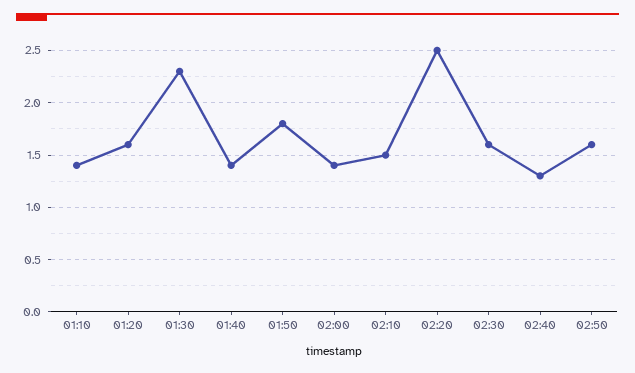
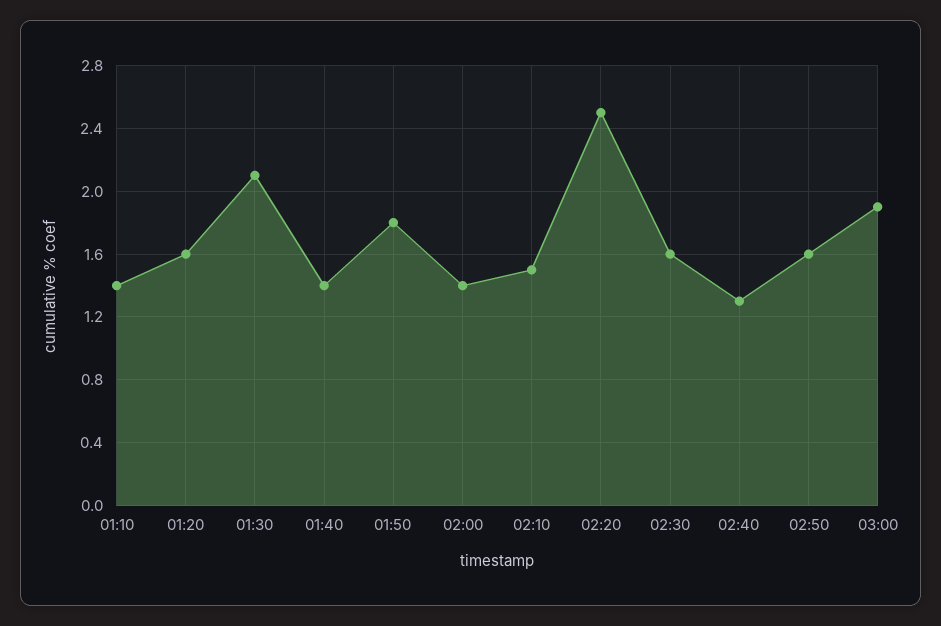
01:30: 2.3 -> 2.1
03:00: none -> 1.9

